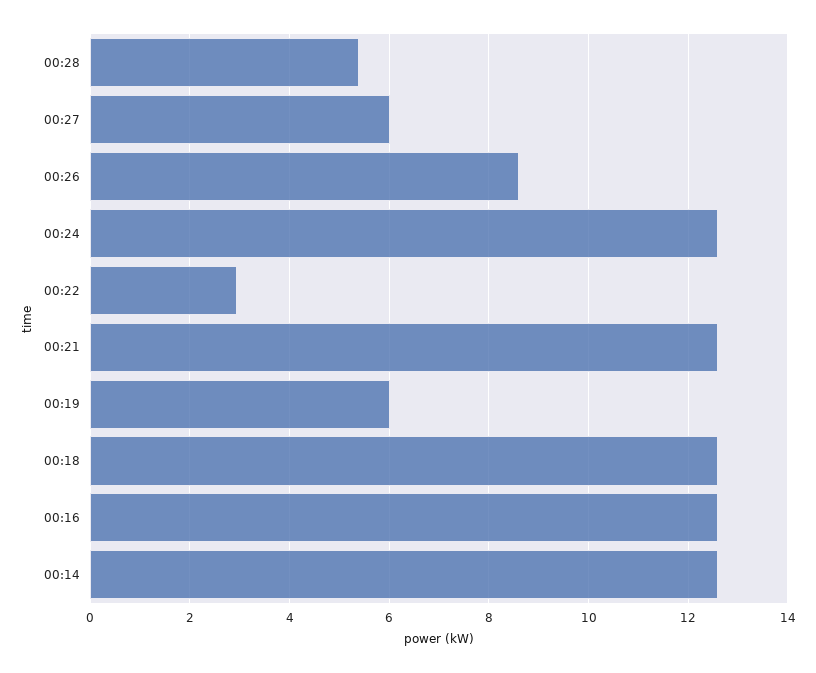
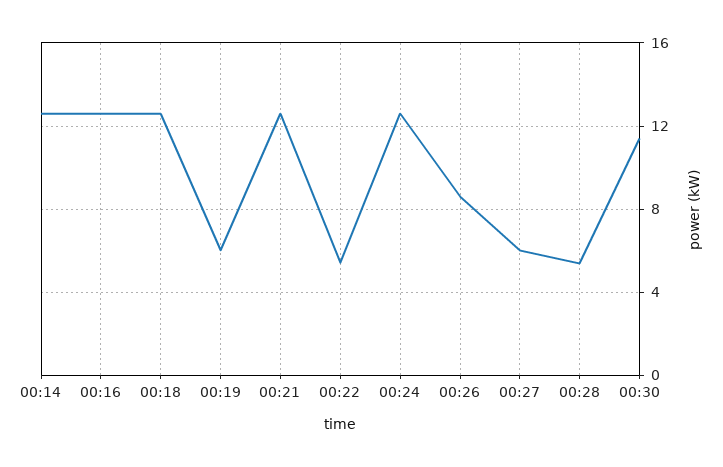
00:22: 3 -> 5.5
00:30: none -> 11.5

